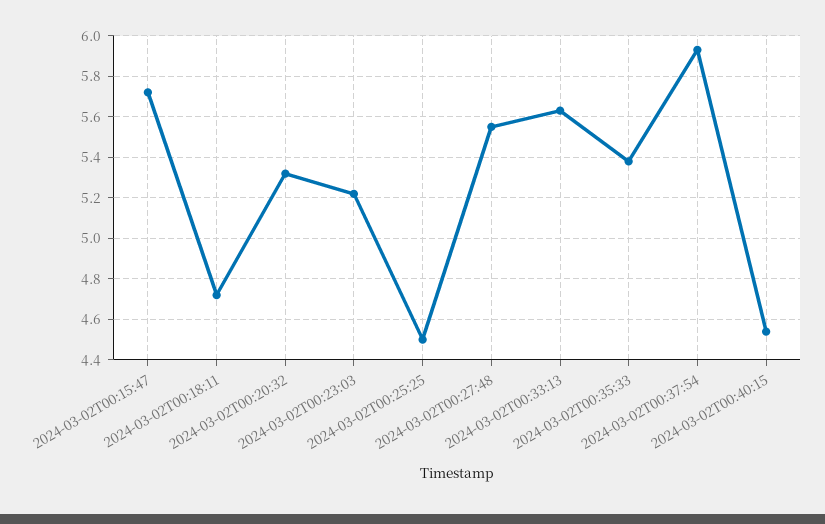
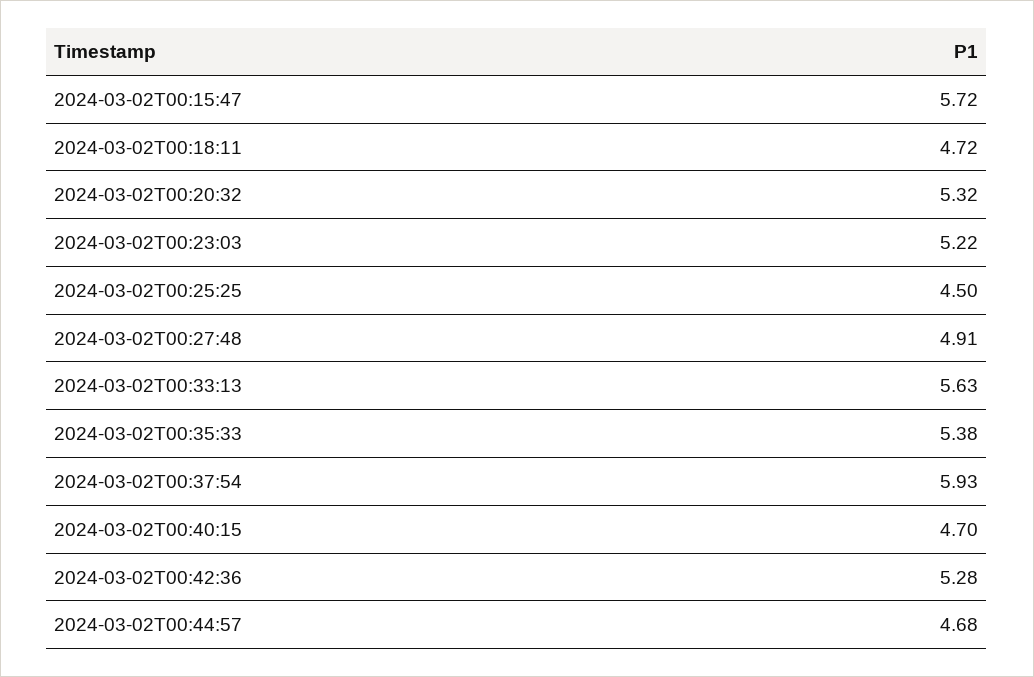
2024-03-02T00:27:48: 5.55 -> 4.91
2024-03-02T00:40:15: 4.55 -> 4.7
2024-03-02T00:42:36: none -> 5.28
2024-03-02T00:44:57: none -> 4.68

